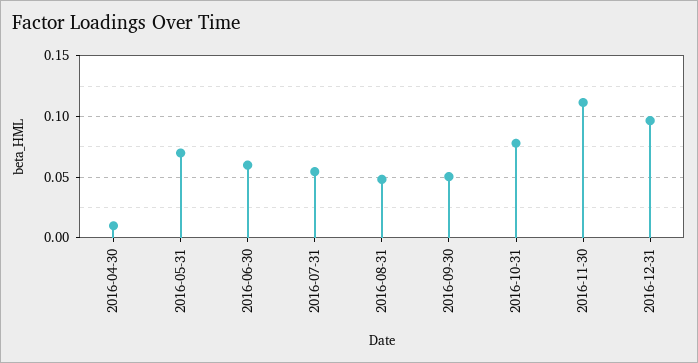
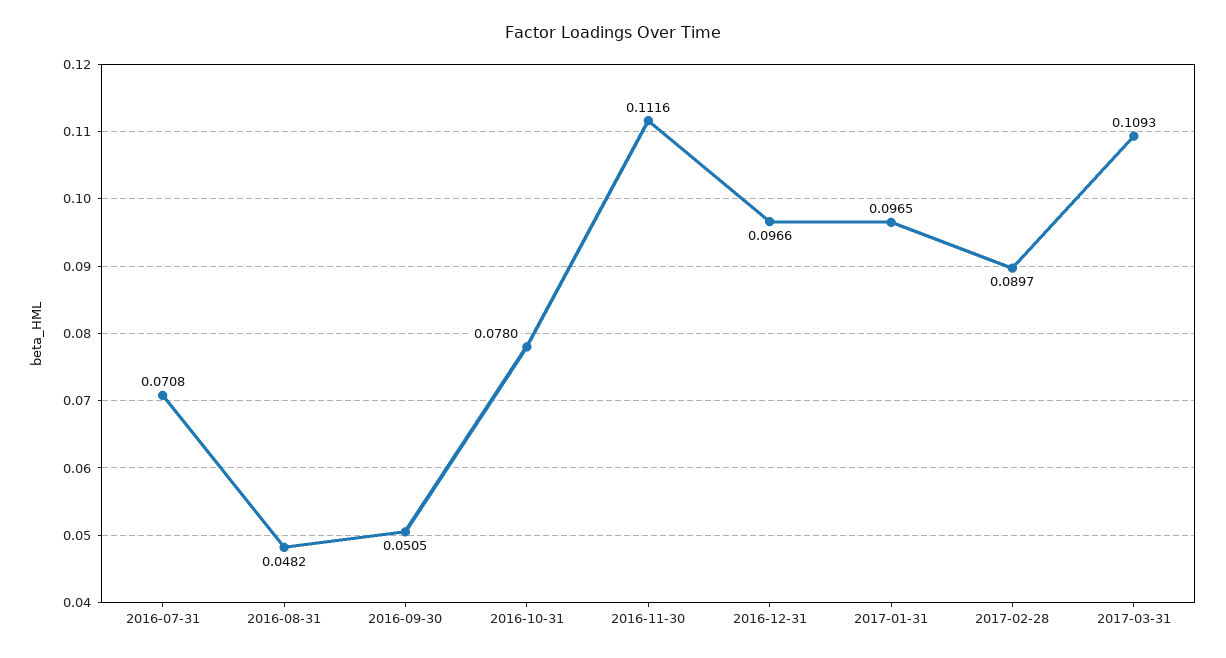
2016-04-30: 0.01 -> none
2016-05-31: 0.07 -> none
2016-06-30: 0.06 -> none
2016-07-31: 0.055 -> 0.0708
2017-01-31: none -> 0.0965
2017-02-28: none -> 0.0897
2017-03-31: none -> 0.1093

